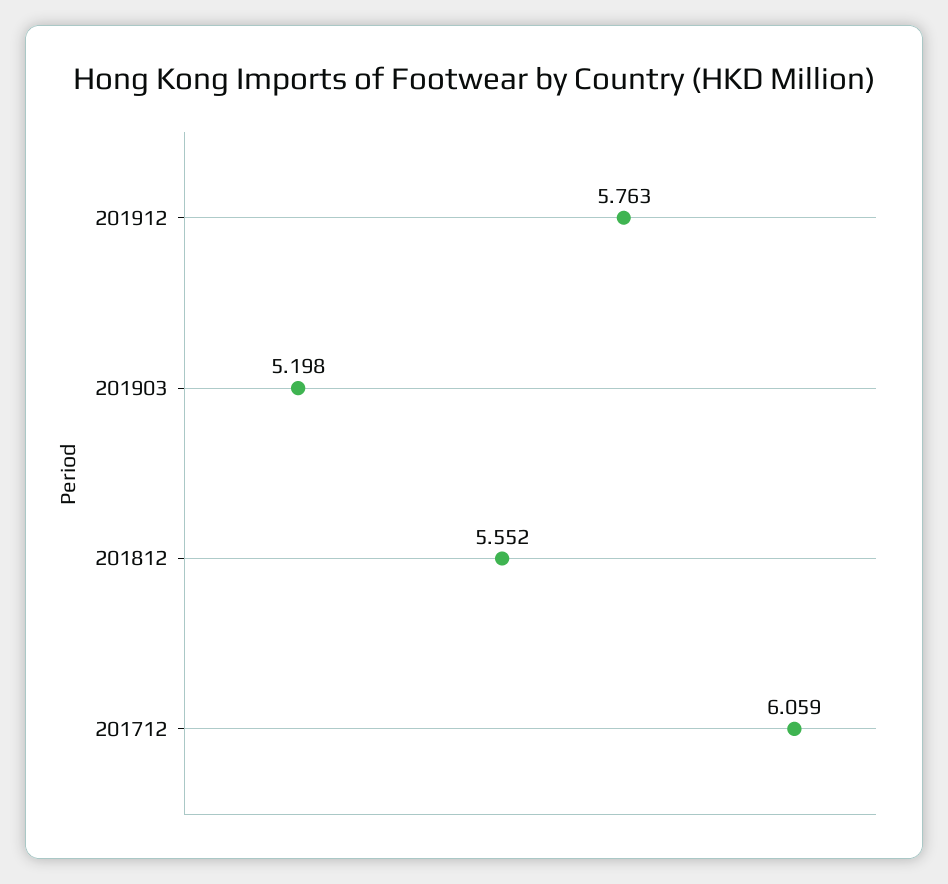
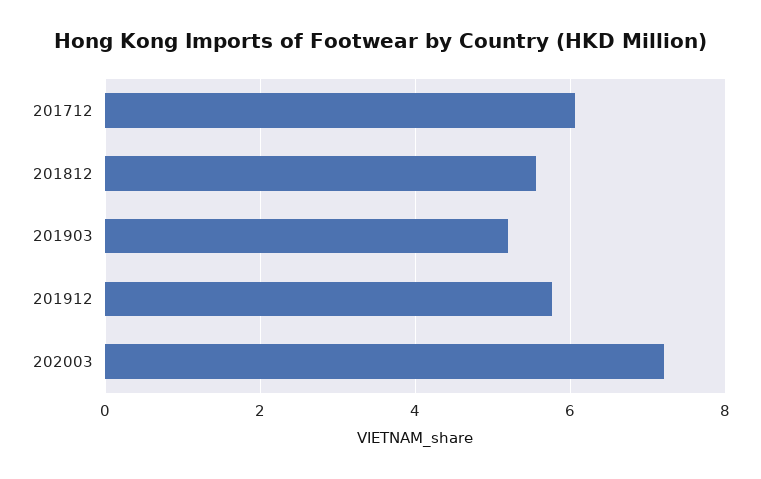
202003: none -> 7.2

